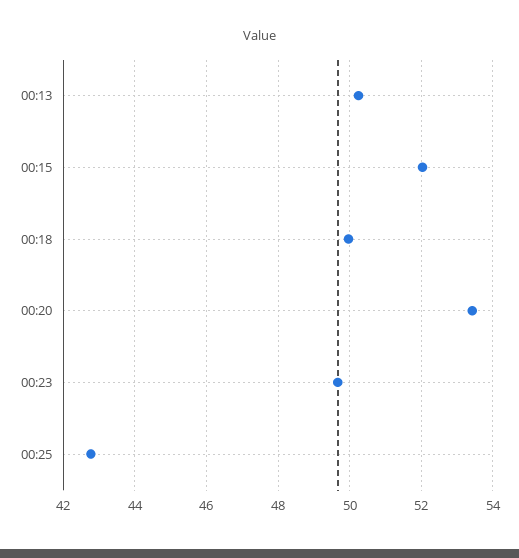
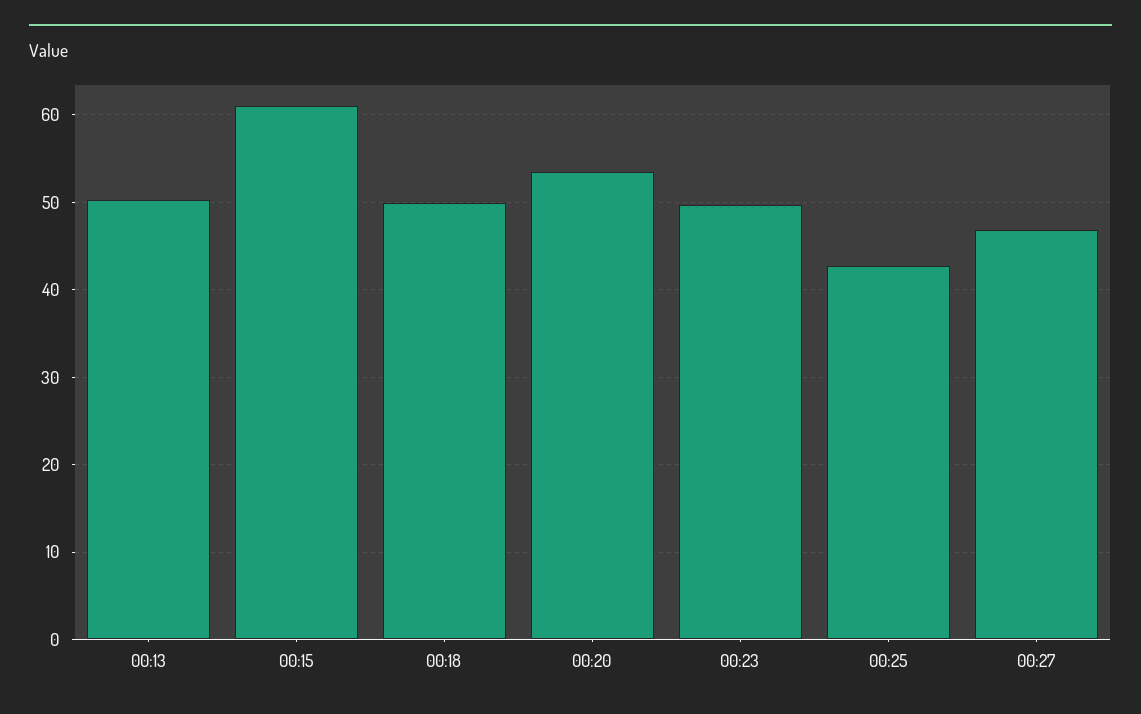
00:15: 52 -> 61
00:27: none -> 47

